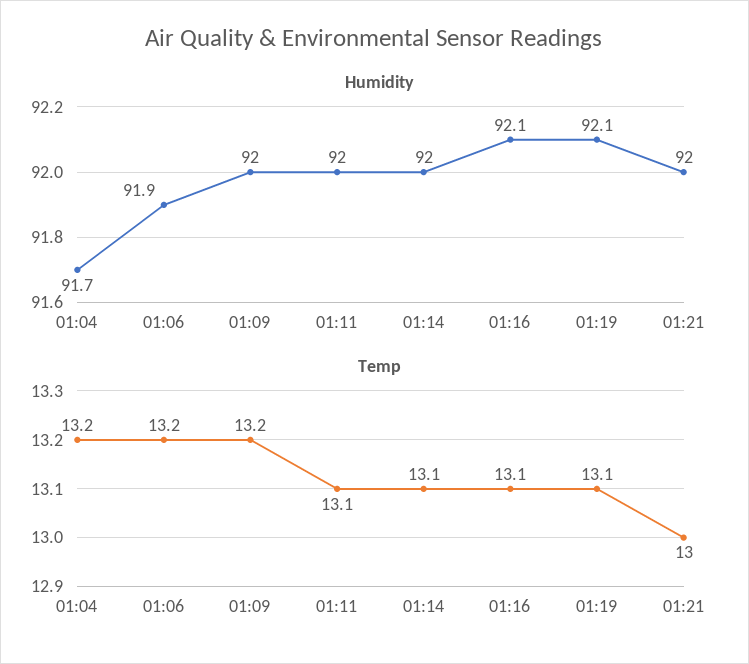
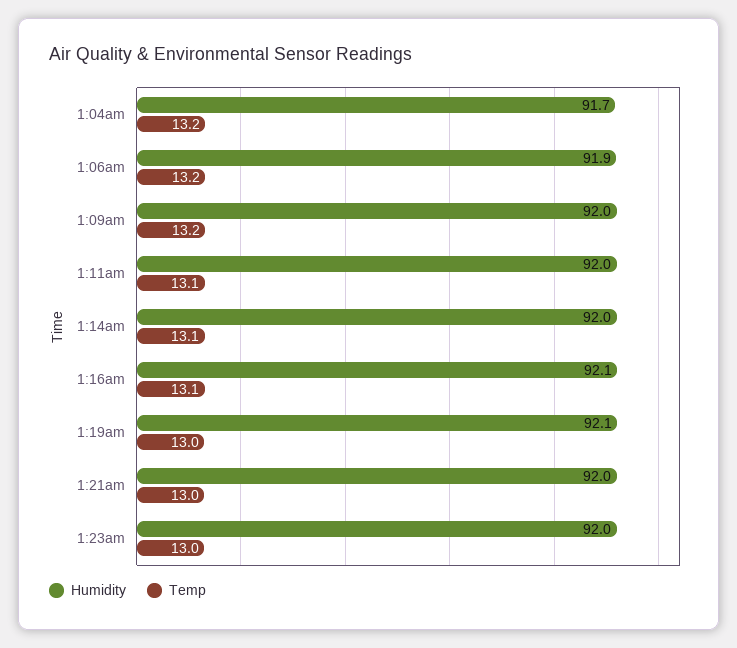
Temp, 01:19: 13.1 -> 13
Humidity, 1:23am: none -> 92
Temp, 1:23am: none -> 13

